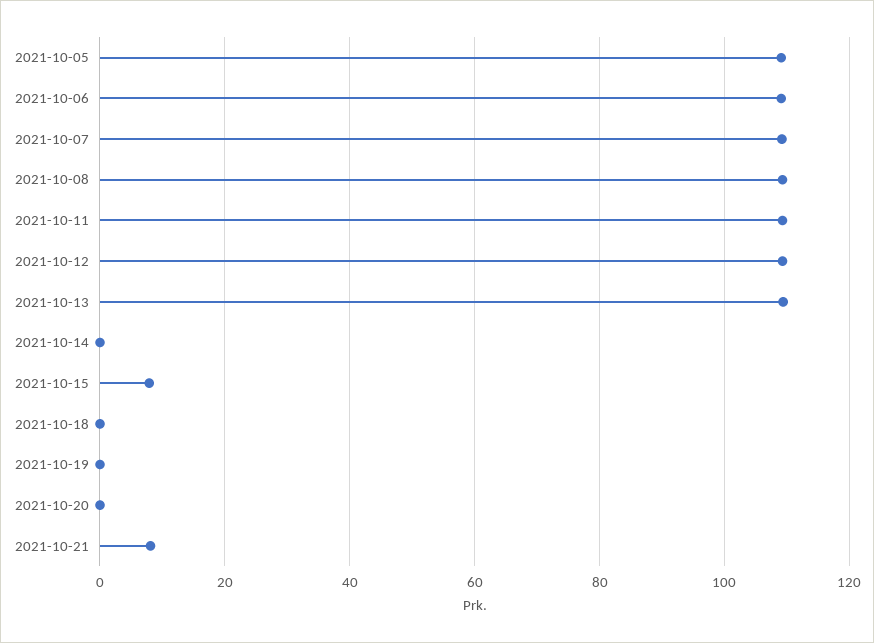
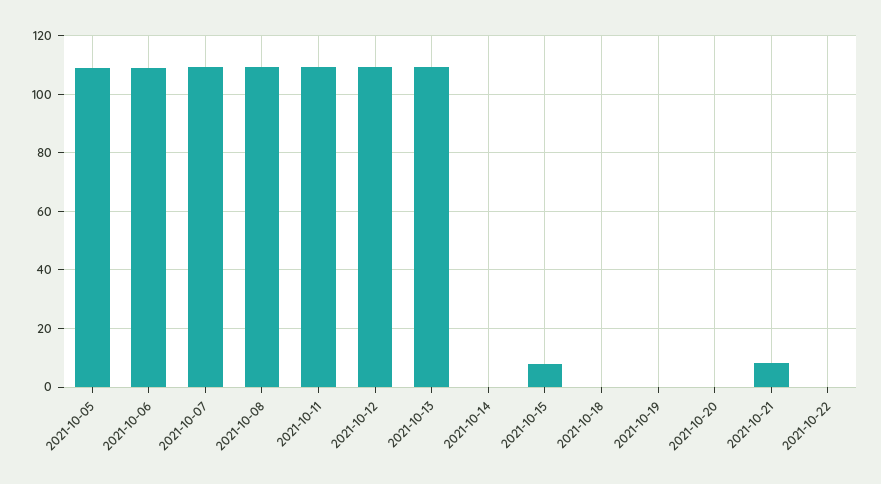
2021-10-22: none -> 0

